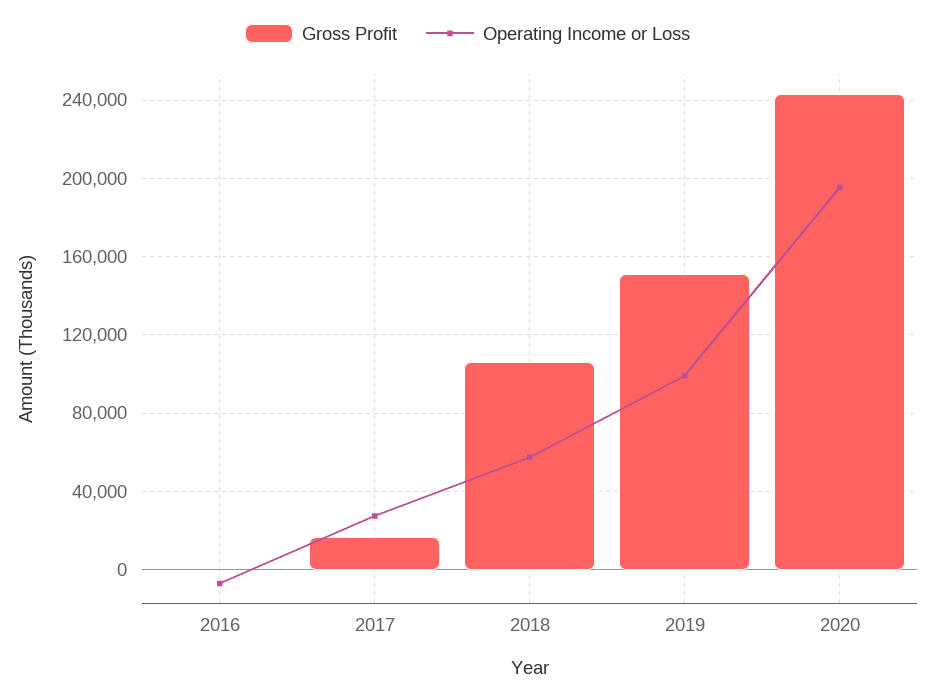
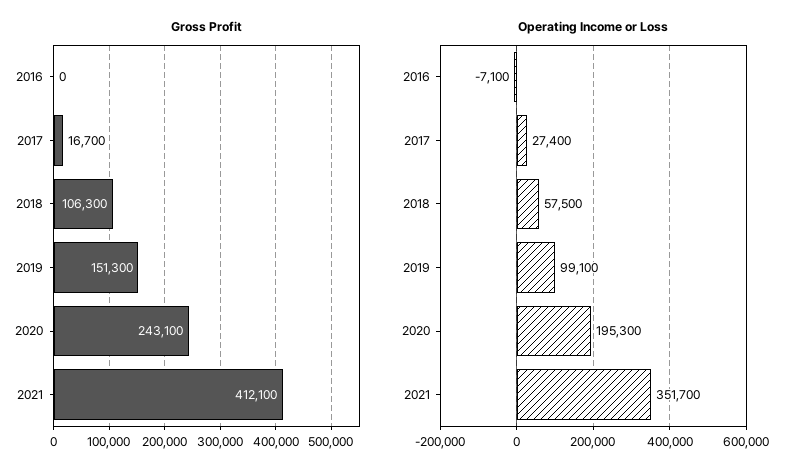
Gross Profit, 2021: none -> 412100
Operating Income or Loss, 2021: none -> 351700

